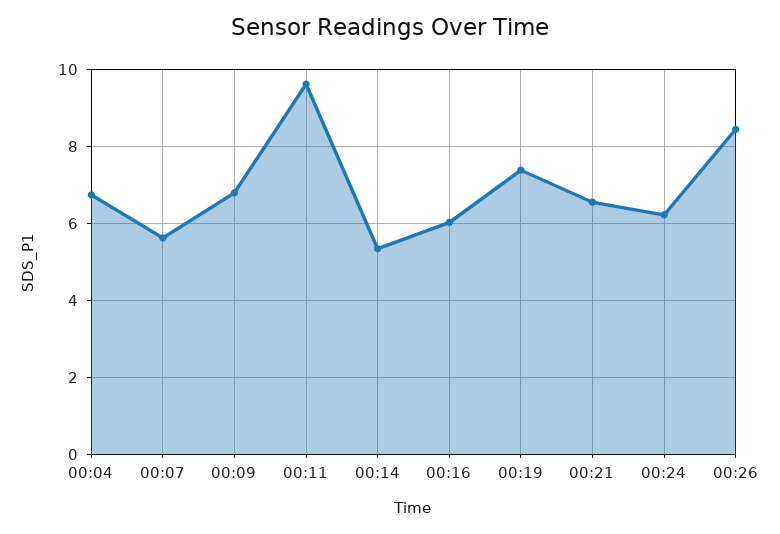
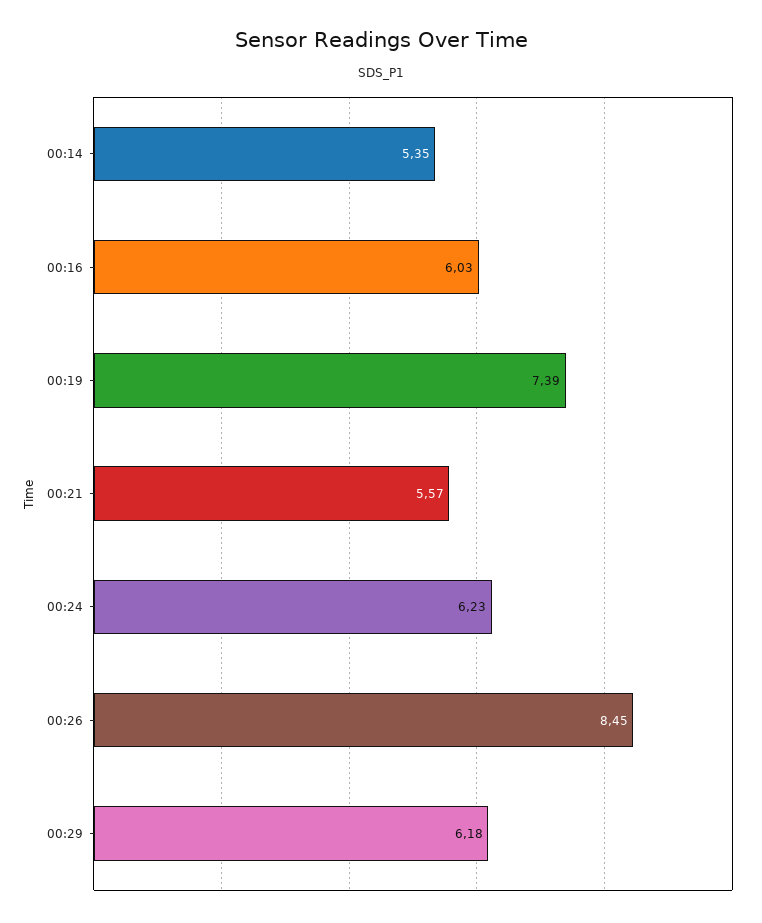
00:04: 6.8 -> none
00:07: 5.6 -> none
00:09: 6.8 -> none
00:11: 9.6 -> none
00:21: 6.6 -> 5.57
00:29: none -> 6.18

